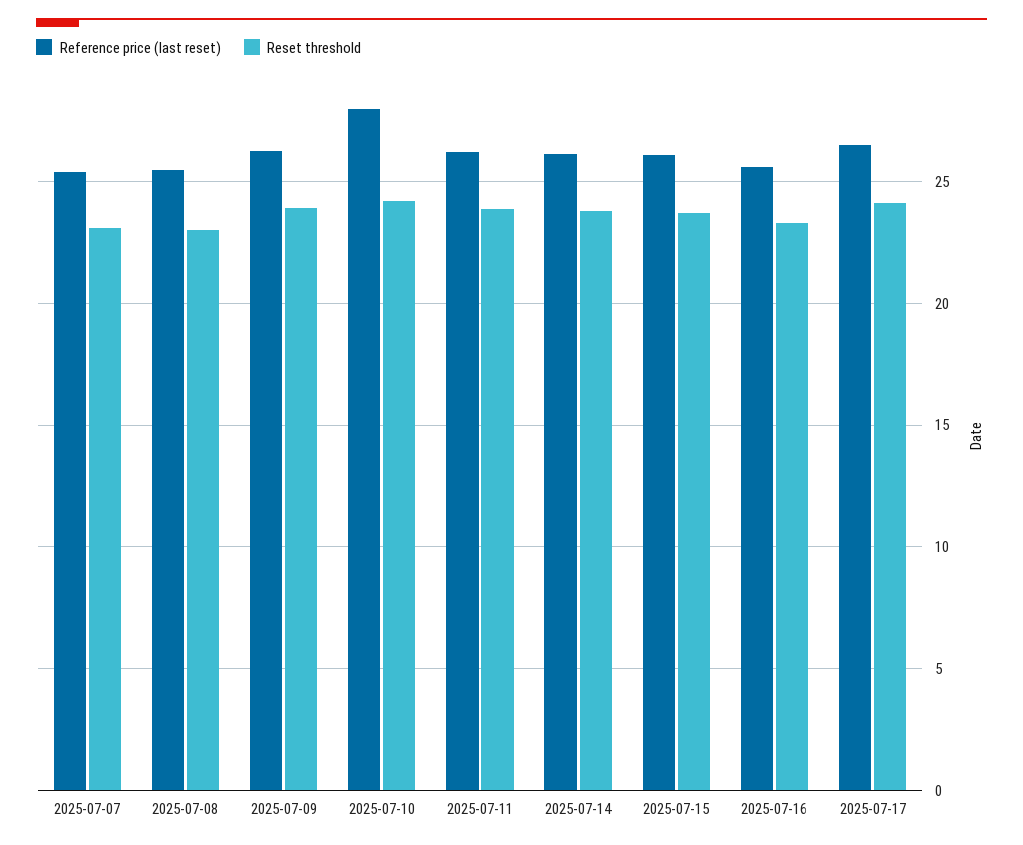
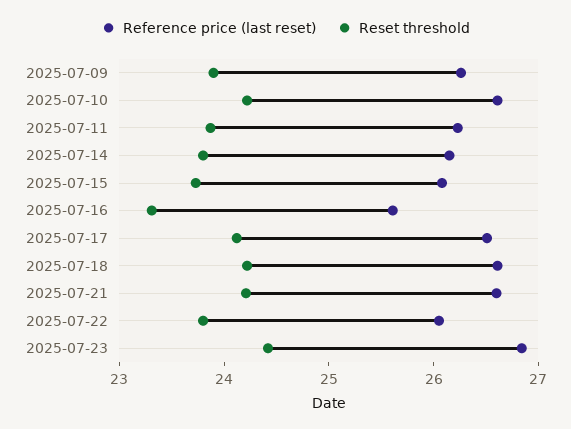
Reference price (last reset), 2025-07-07: 25.5 -> none
Reset threshold, 2025-07-07: 23 -> none
Reference price (last reset), 2025-07-08: 25.5 -> none
Reset threshold, 2025-07-08: 23 -> none
Reference price (last reset), 2025-07-10: 28 -> 26.6
Reference price (last reset), 2025-07-18: none -> 26.6
Reset threshold, 2025-07-18: none -> 24.2
Reference price (last reset), 2025-07-21: none -> 26.6
Reset threshold, 2025-07-21: none -> 24.2
Reference price (last reset), 2025-07-22: none -> 26
Reset threshold, 2025-07-22: none -> 23.8
Reference price (last reset), 2025-07-23: none -> 26.8
Reset threshold, 2025-07-23: none -> 24.4

